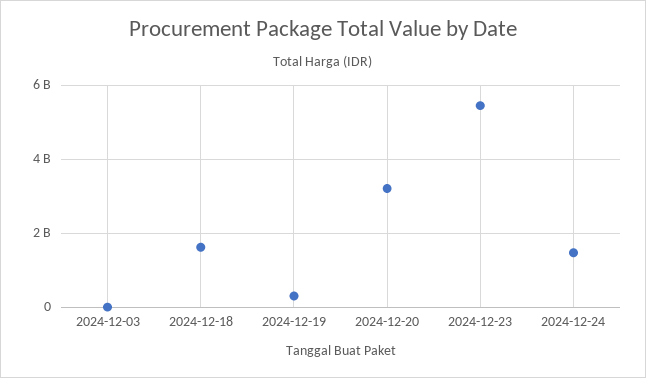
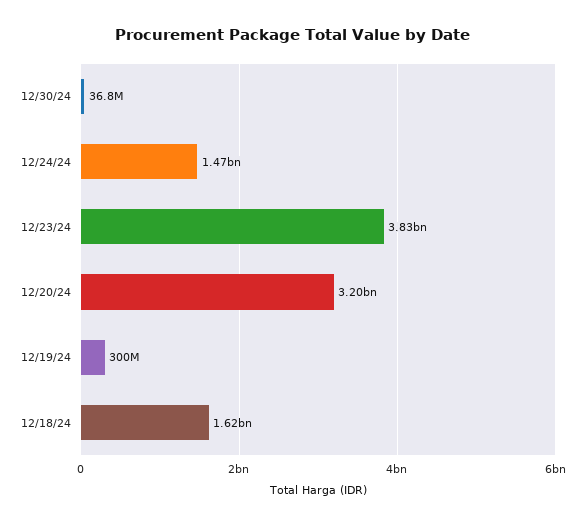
2024-12-03: 0 -> none
2024-12-23: 5400000000 -> 3830000000
12/30/24: none -> 36800000

